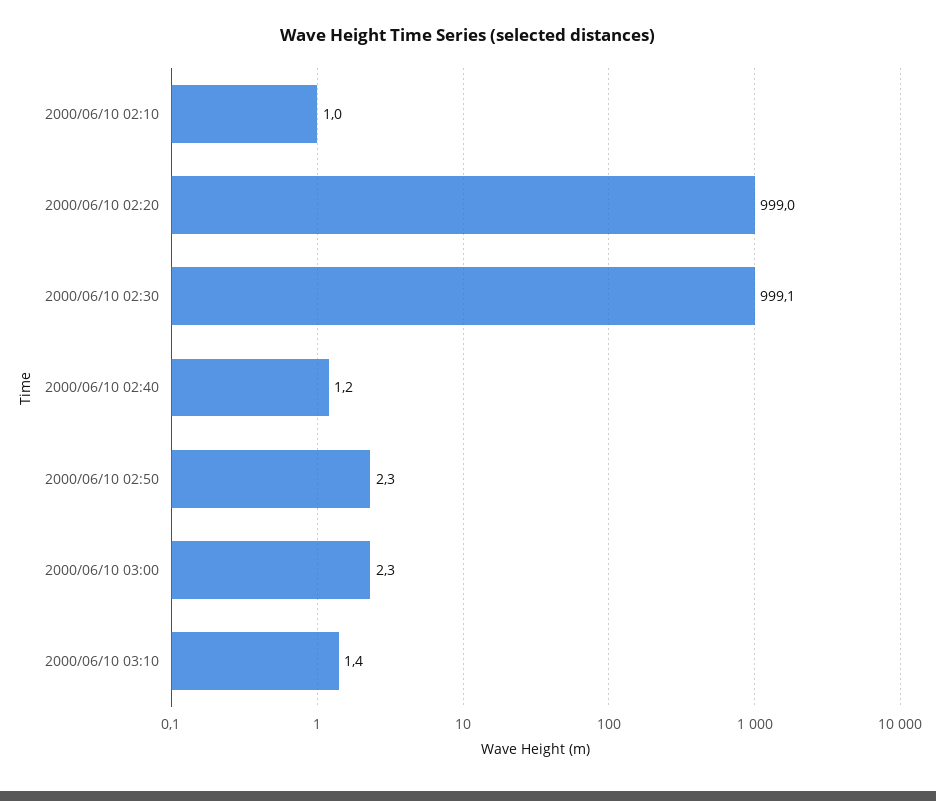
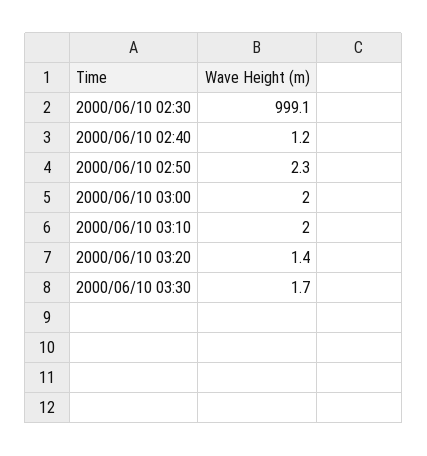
2000/06/10 02:10: 1 -> none
2000/06/10 02:20: 999 -> none
2000/06/10 03:00: 2.3 -> 2
2000/06/10 03:10: 1.4 -> 2
2000/06/10 03:20: none -> 1.4
2000/06/10 03:30: none -> 1.7

